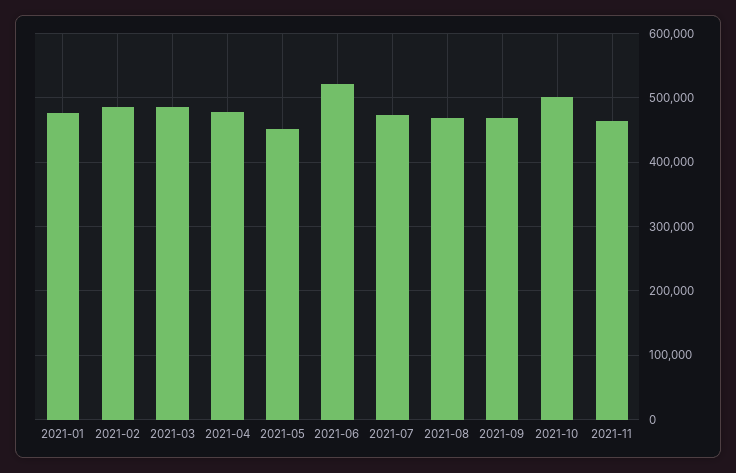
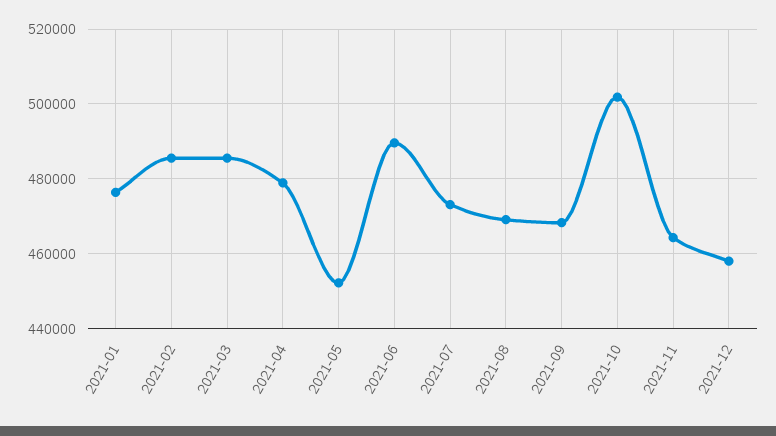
2021-06: 520000 -> 490000
2021-12: none -> 458000

